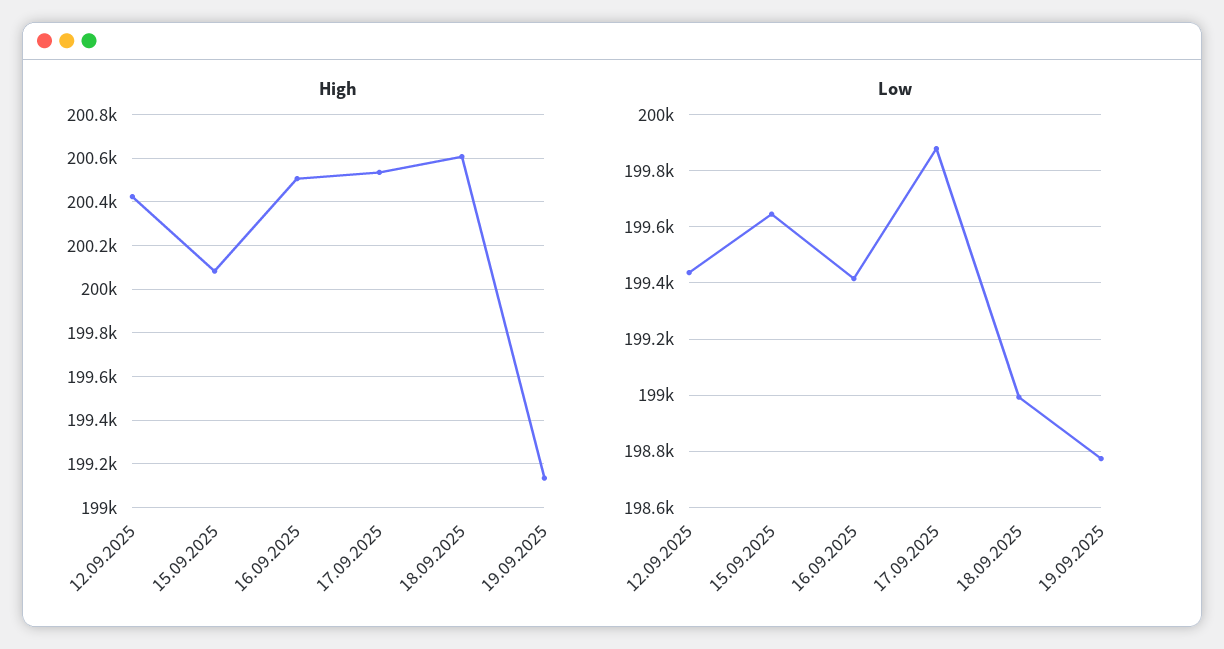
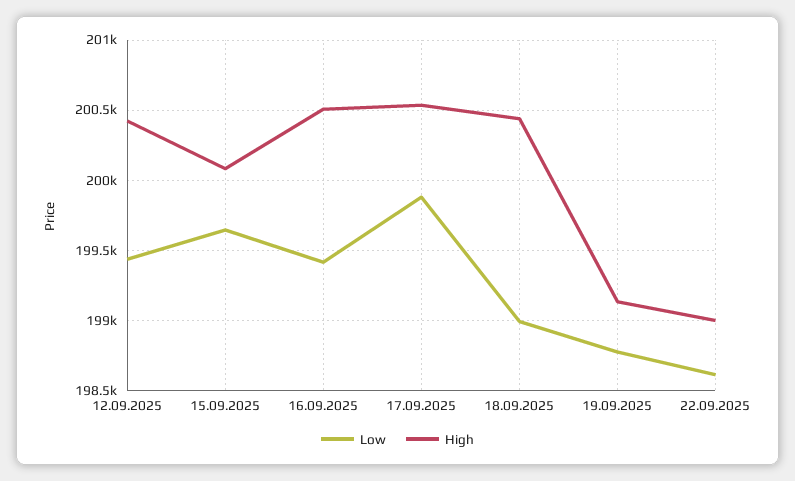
High, 18.09.2025: 200600 -> 200450
Low, 22.09.2025: none -> 198600
High, 22.09.2025: none -> 199000

